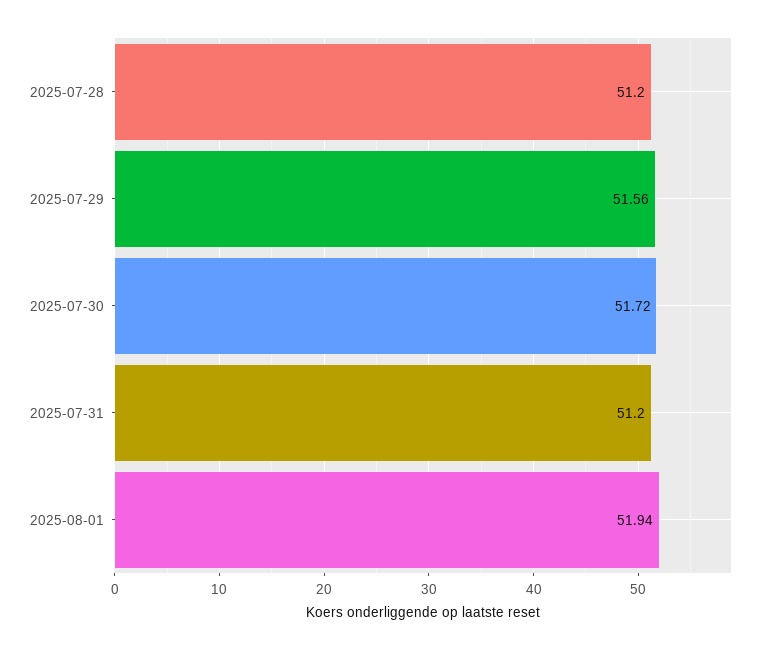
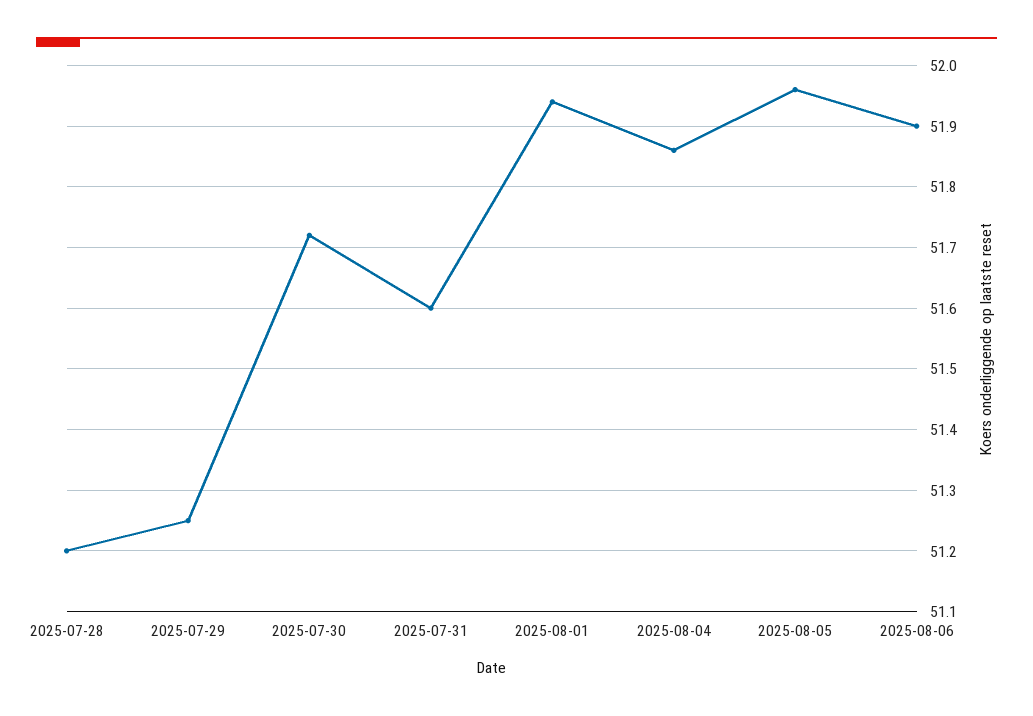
2025-07-29: 51.56 -> 51.25
2025-07-31: 51.2 -> 51.6
2025-08-04: none -> 51.86
2025-08-05: none -> 51.96
2025-08-06: none -> 51.9

